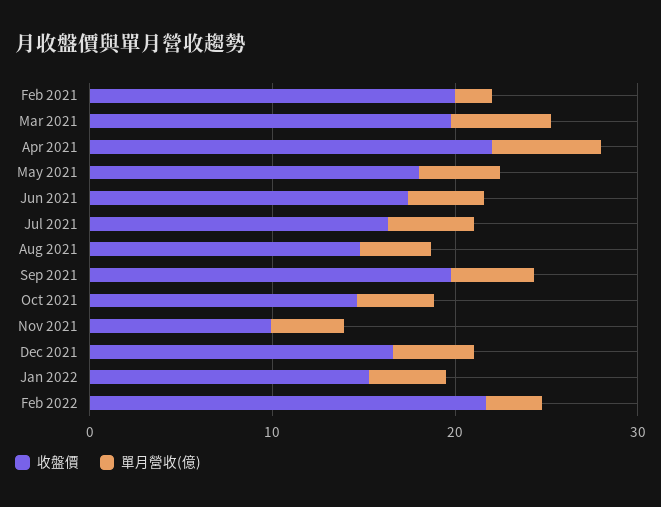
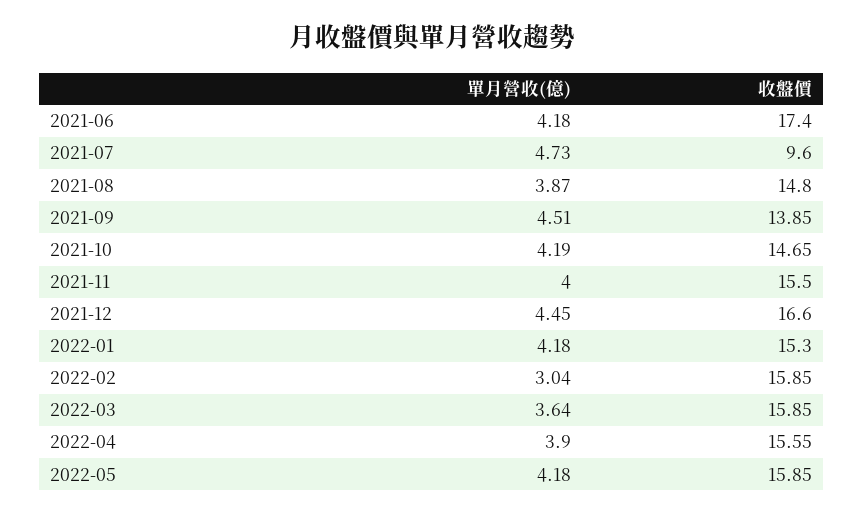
收盤價, Feb 2021: 20 -> none
單月營收(億), Feb 2021: 2 -> none
收盤價, Mar 2021: 20 -> none
單月營收(億), Mar 2021: 6 -> none
收盤價, Apr 2021: 22 -> none
單月營收(億), Apr 2021: 6 -> none
收盤價, May 2021: 18 -> none
單月營收(億), May 2021: 4 -> none
收盤價, Jul 2021: 16 -> 9.6
收盤價, Sep 2021: 20 -> 13.85
收盤價, Nov 2021: 10 -> 15.5
收盤價, Feb 2022: 22 -> 15.85
單月營收(億), 2022-03: none -> 3.64
收盤價, 2022-03: none -> 15.85
單月營收(億), 2022-04: none -> 3.9
收盤價, 2022-04: none -> 15.55
單月營收(億), 2022-05: none -> 4.18
收盤價, 2022-05: none -> 15.85

